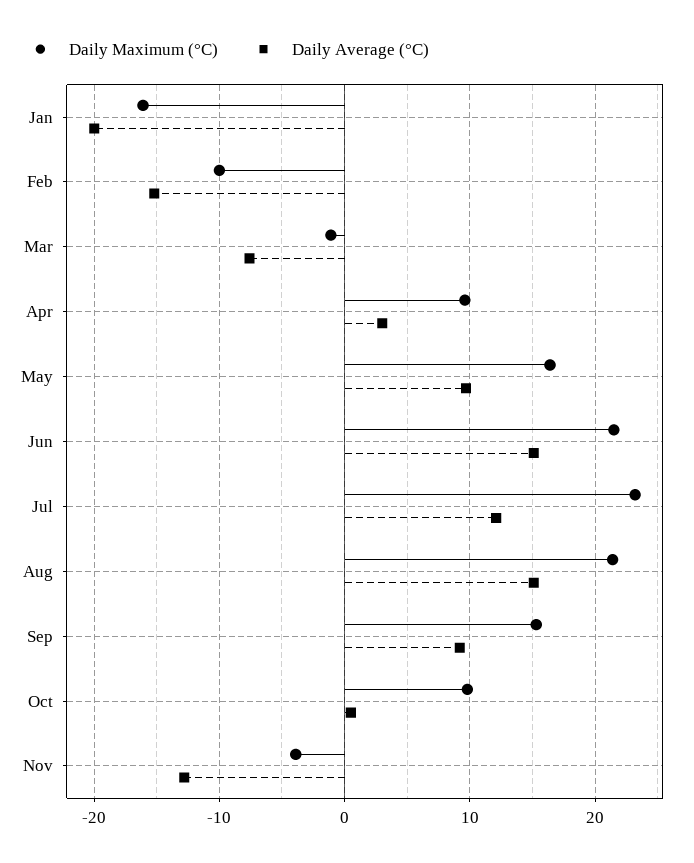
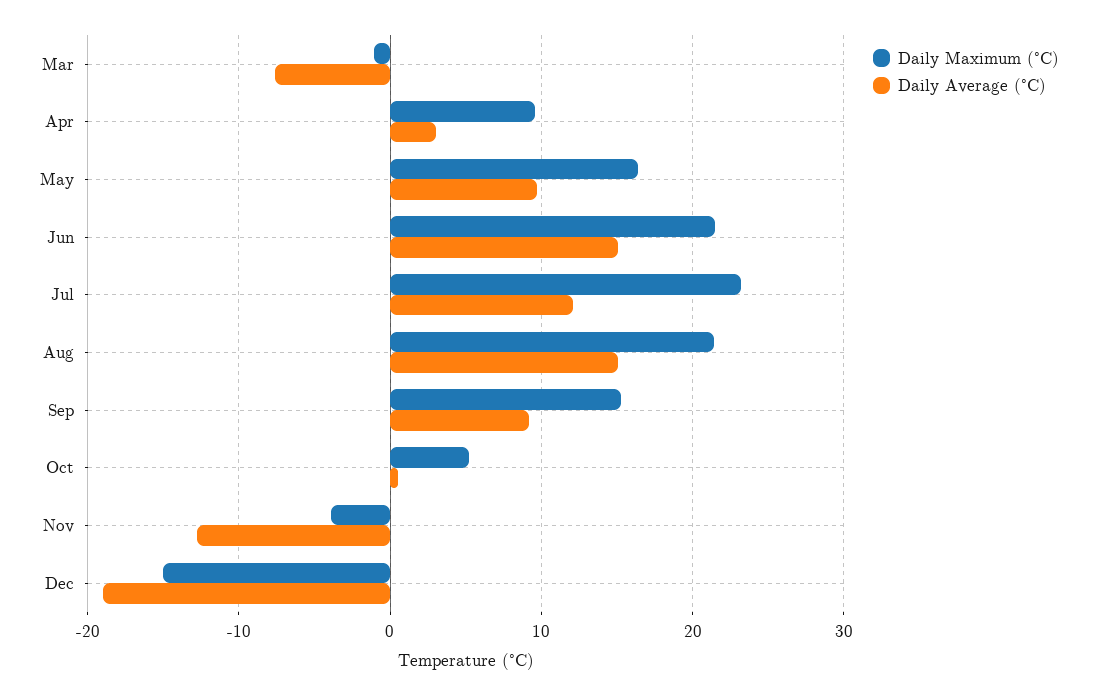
Daily Maximum (°C), Jan: -16 -> none
Daily Average (°C), Jan: -20 -> none
Daily Maximum (°C), Feb: -10 -> none
Daily Average (°C), Feb: -15 -> none
Daily Maximum (°C), Oct: 10 -> 5
Daily Maximum (°C), Dec: none -> -15
Daily Average (°C), Dec: none -> -19

